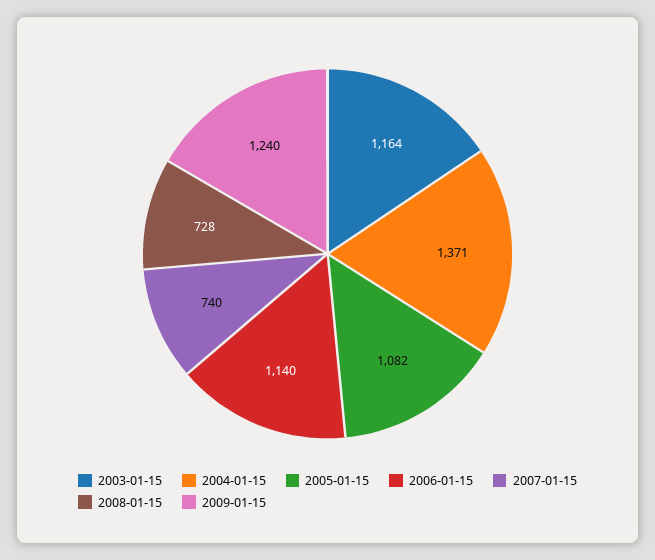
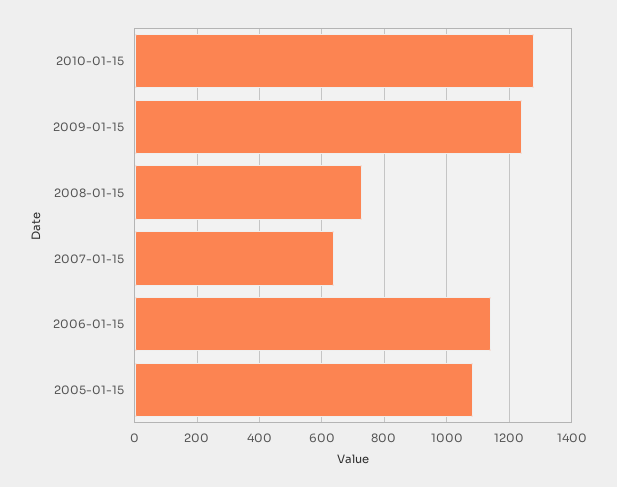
2003-01-15: 1164 -> none
2004-01-15: 1371 -> none
2007-01-15: 740 -> 640
2010-01-15: none -> 1280

